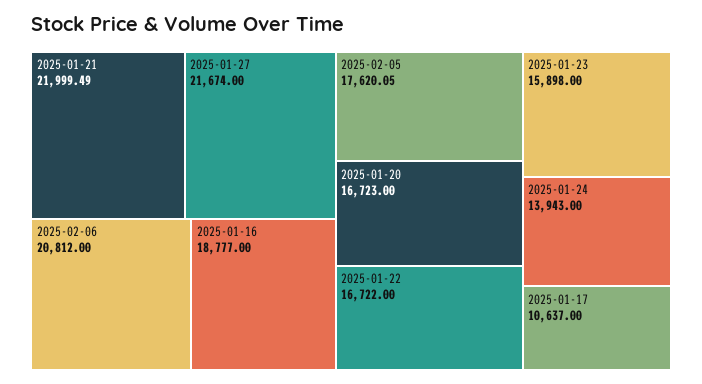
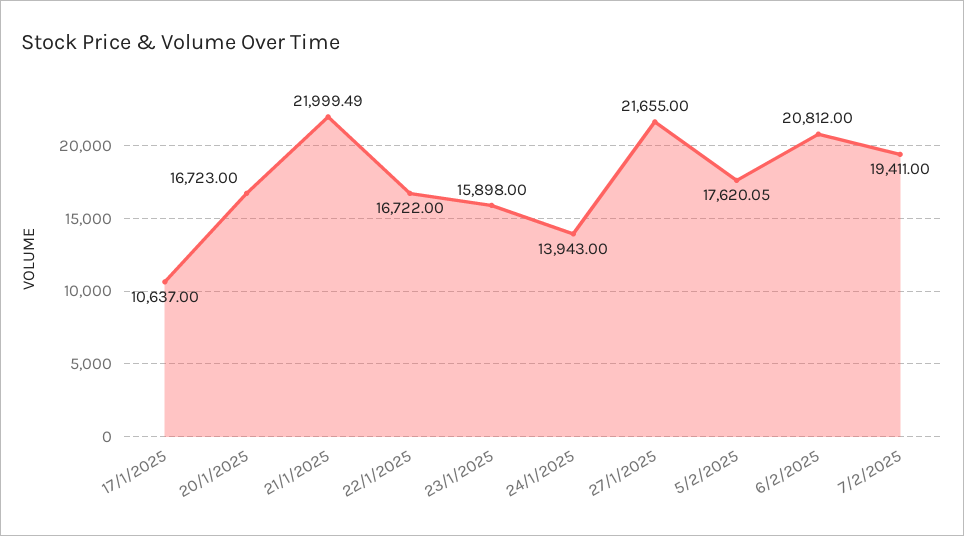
2025-01-27: 21674 -> 21655
2025-01-16: 18777 -> none
7/2/2025: none -> 19411

